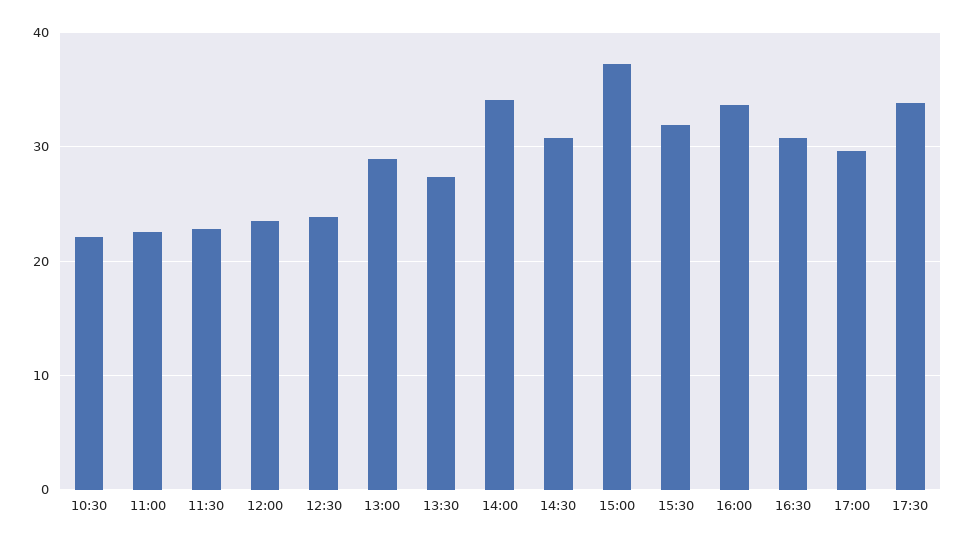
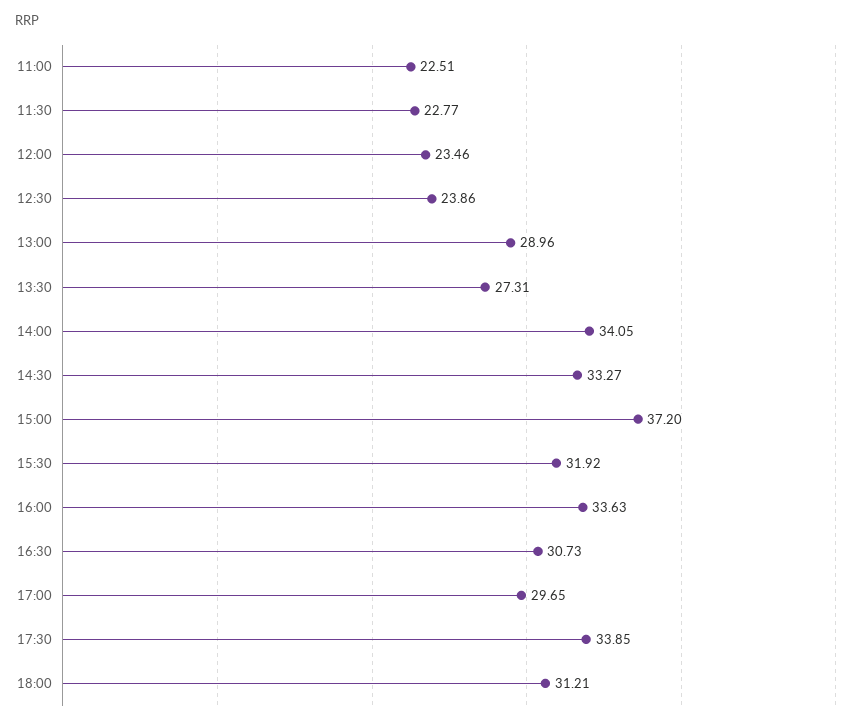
10:30: 22 -> none
14:30: 31 -> 33.27
18:00: none -> 31.21

